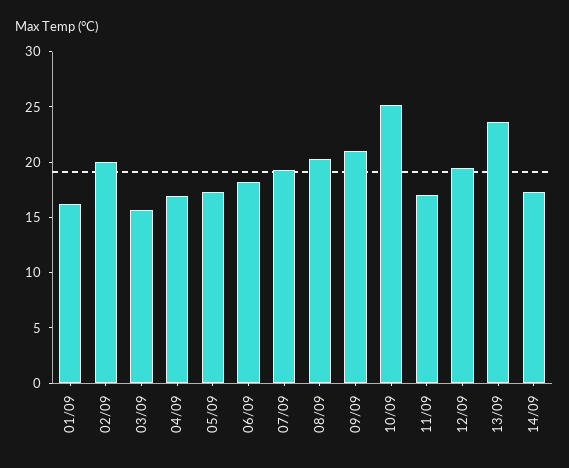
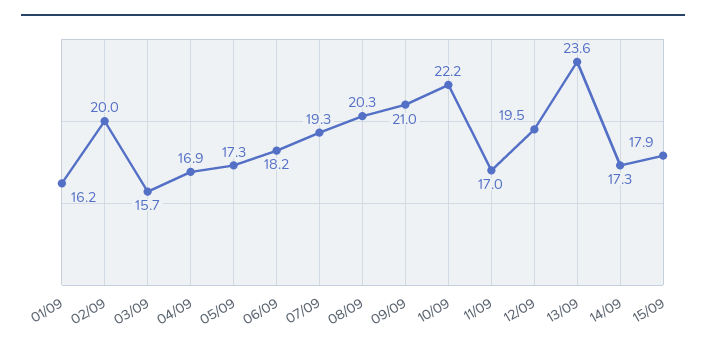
10/09: 25 -> 22.2
15/09: none -> 17.9

